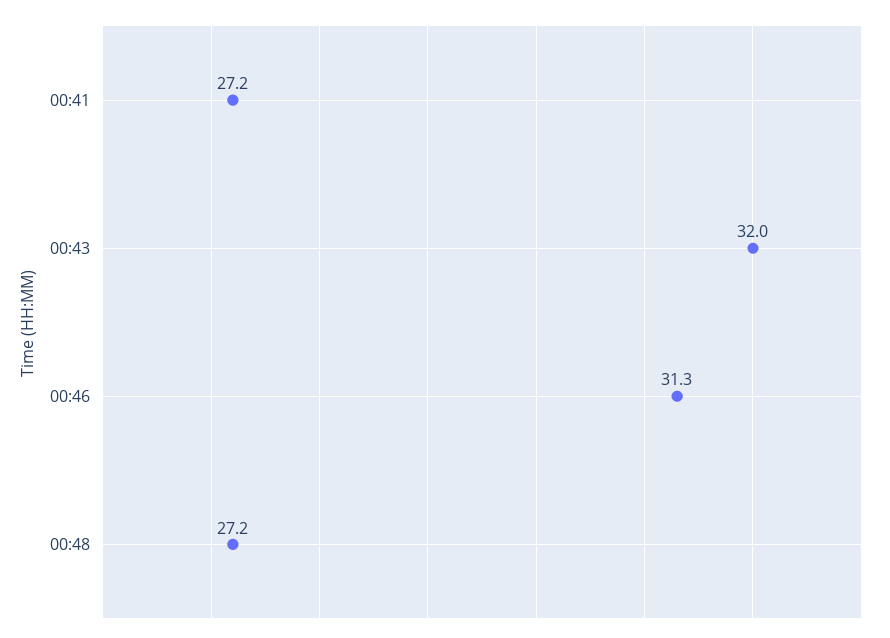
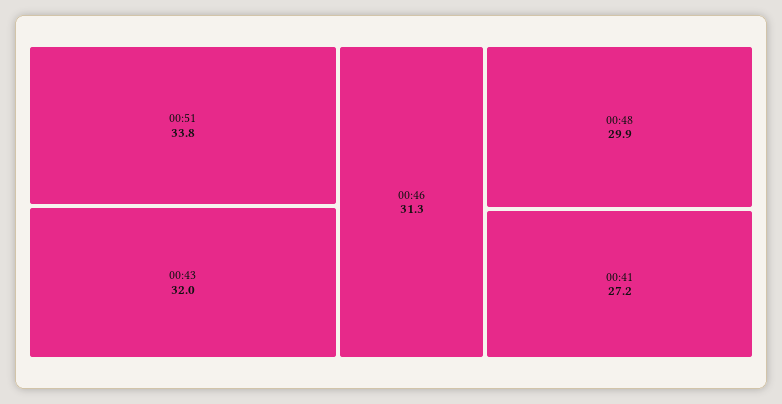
00:48: 27.2 -> 29.9
00:51: none -> 33.8

